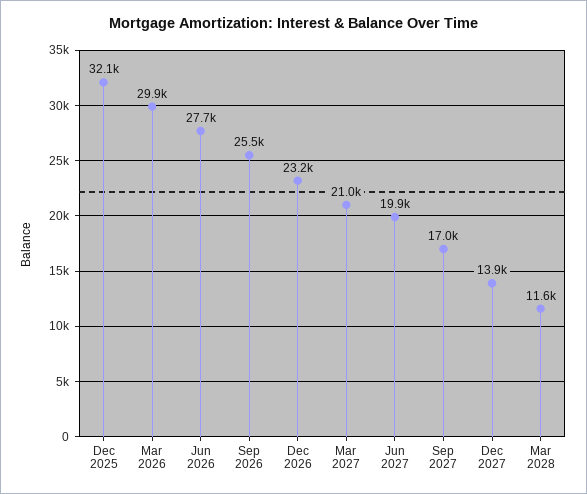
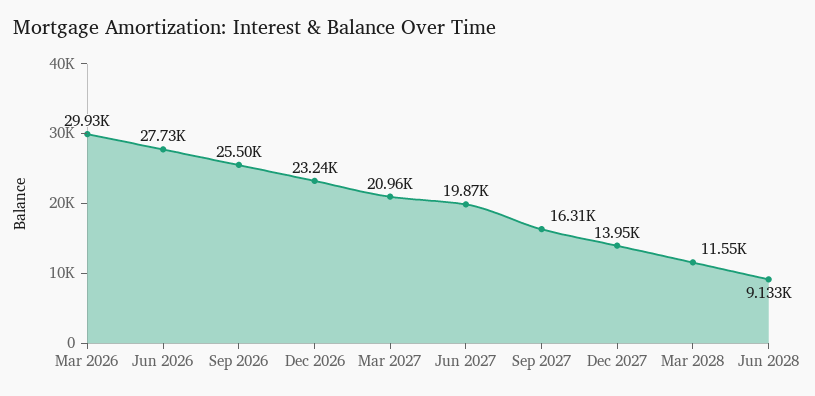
Dec 2025: 32100 -> none
Sep 2027: 17000 -> 16310
Jun 2028: none -> 9133

